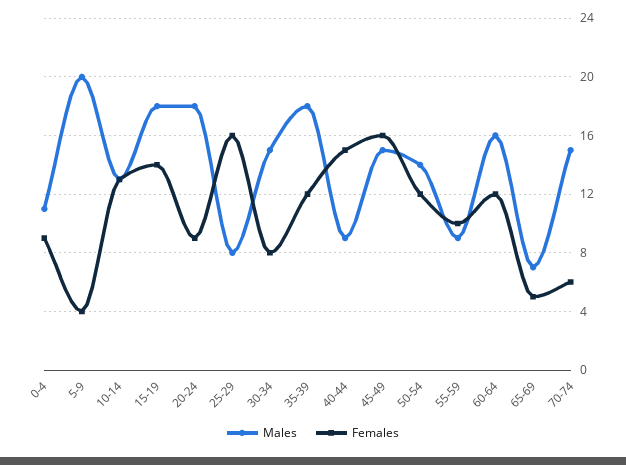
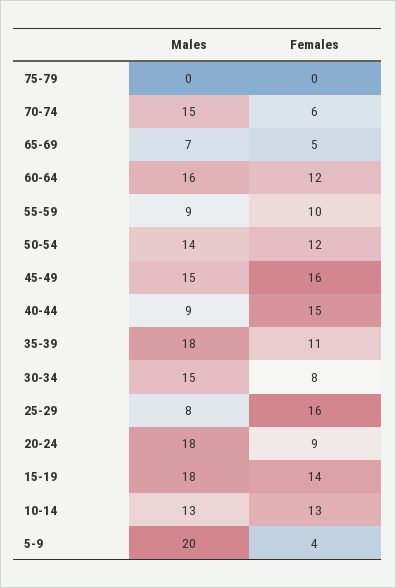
Males, 0-4: 11 -> none
Females, 0-4: 9 -> none
Females, 35-39: 12 -> 11
Males, 75-79: none -> 0
Females, 75-79: none -> 0

